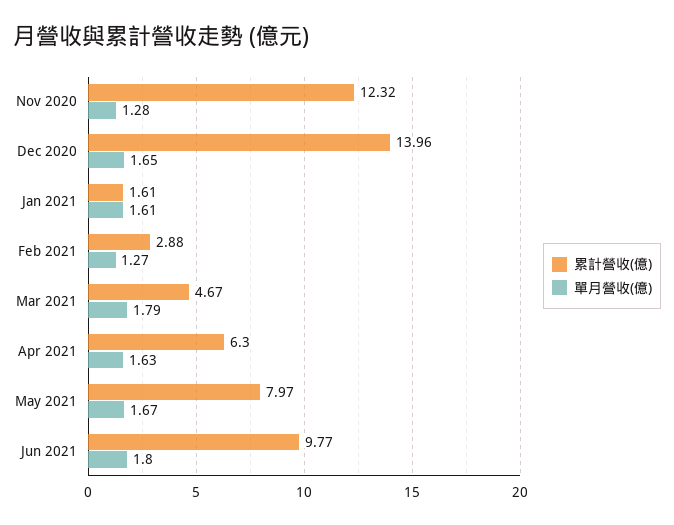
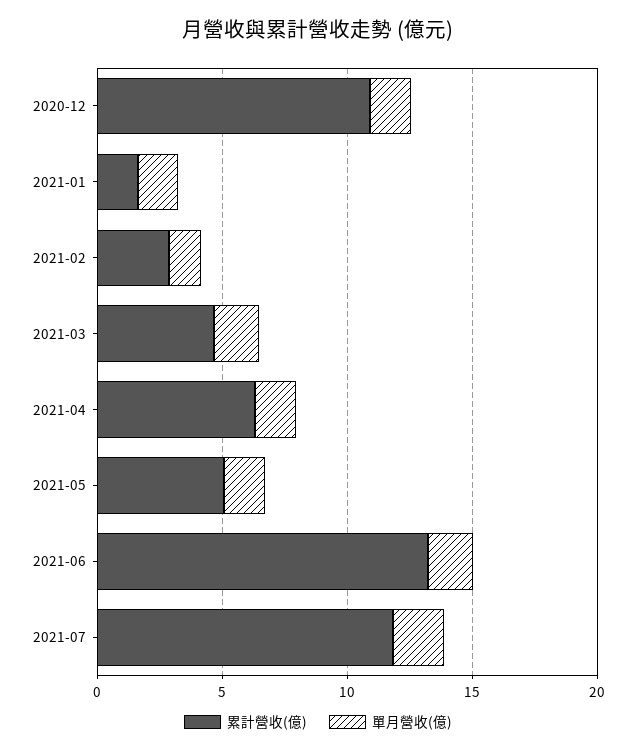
累計營收(億), Nov 2020: 12.32 -> none
單月營收(億), Nov 2020: 1.28 -> none
累計營收(億), Dec 2020: 13.96 -> 11
累計營收(億), May 2021: 7.97 -> 5
累計營收(億), Jun 2021: 9.77 -> 13
累計營收(億), 2021-07: none -> 12
單月營收(億), 2021-07: none -> 2

